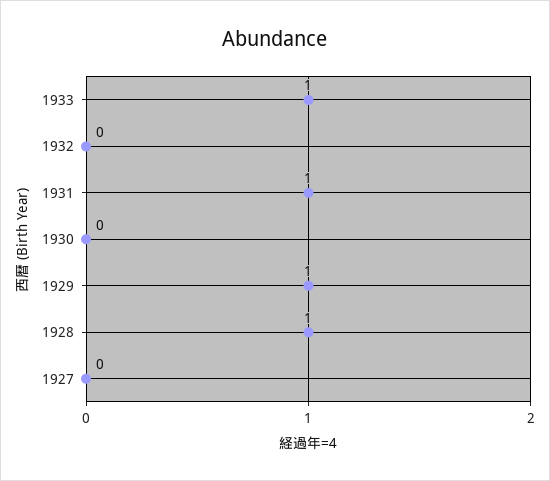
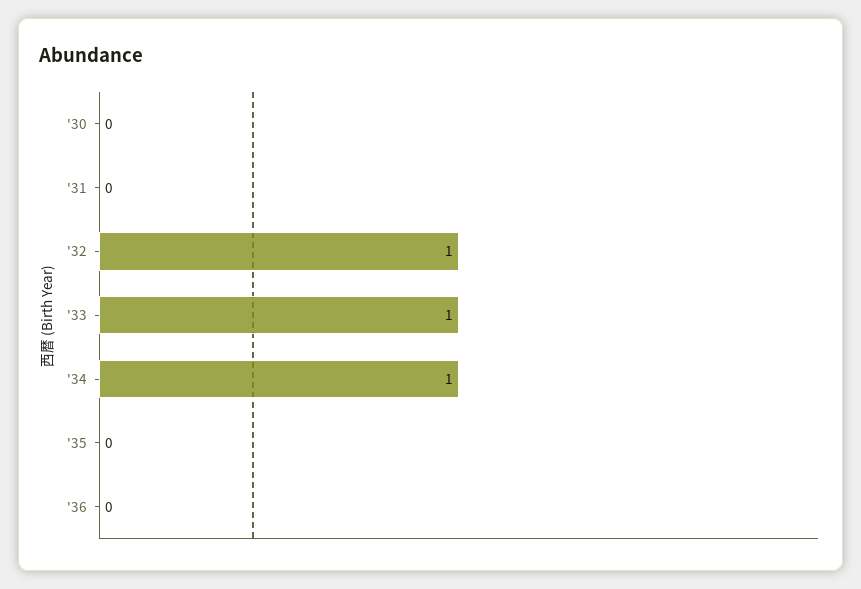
1932: 0 -> 1
1931: 1 -> 0
1929: 1 -> none
1928: 1 -> none
1927: 0 -> none
'34: none -> 1
'35: none -> 0
'36: none -> 0

